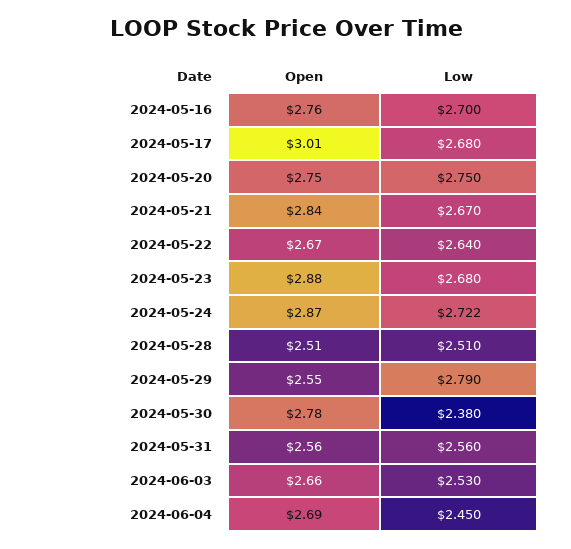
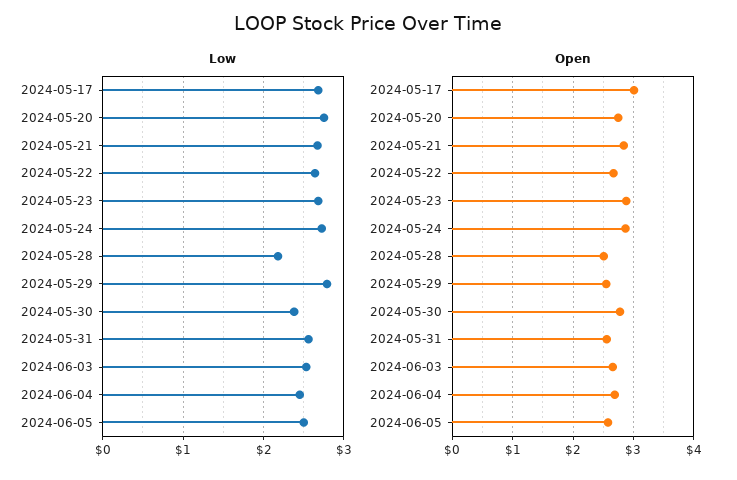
Open, 2024-05-16: 2.76 -> none
Low, 2024-05-16: 2.7 -> none
Low, 2024-05-28: 2.51 -> 2.2
Low, 2024-06-05: none -> 2.5
Open, 2024-06-05: none -> 2.6

